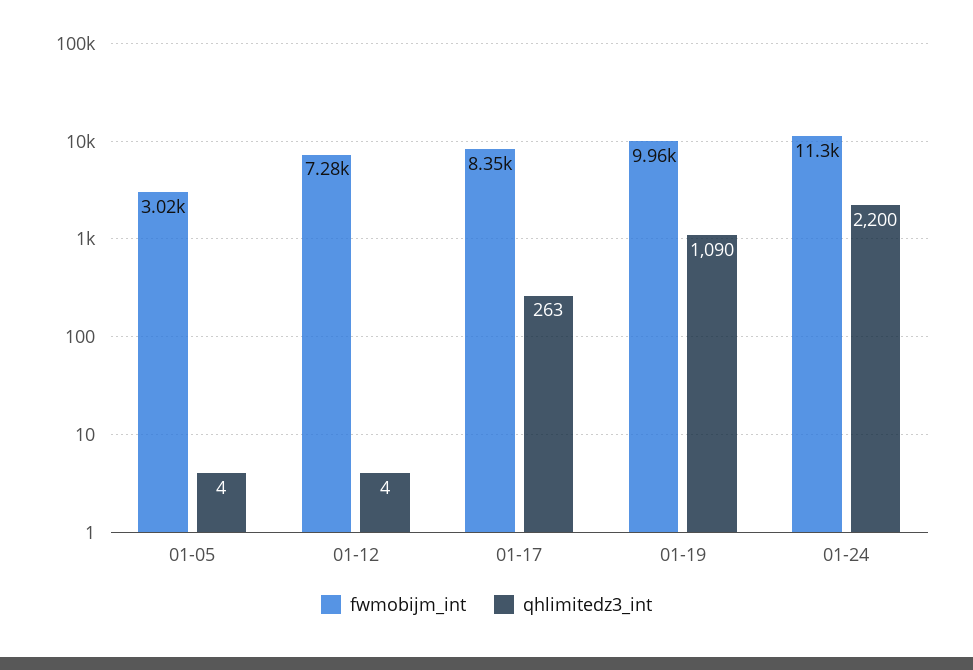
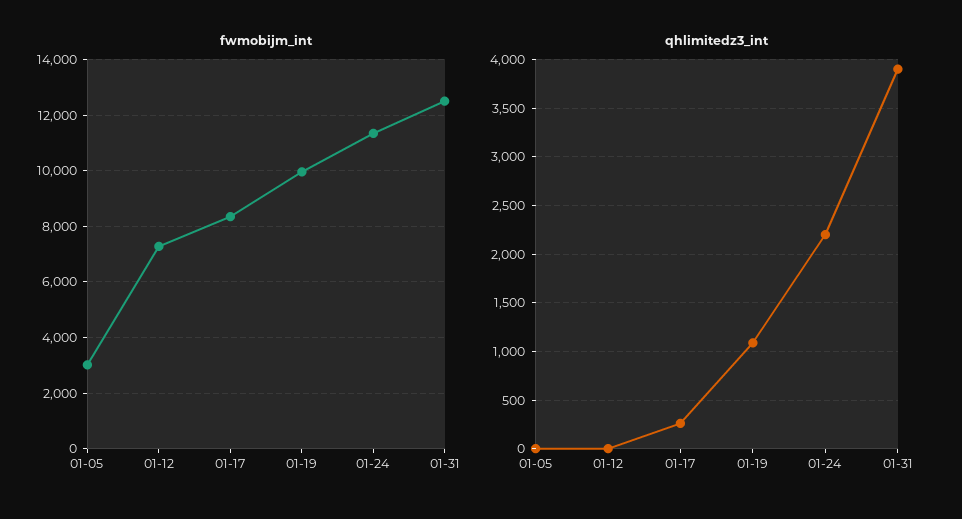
fwmobijm_int, 01-31: none -> 12500
qhlimitedz3_int, 01-31: none -> 3900

